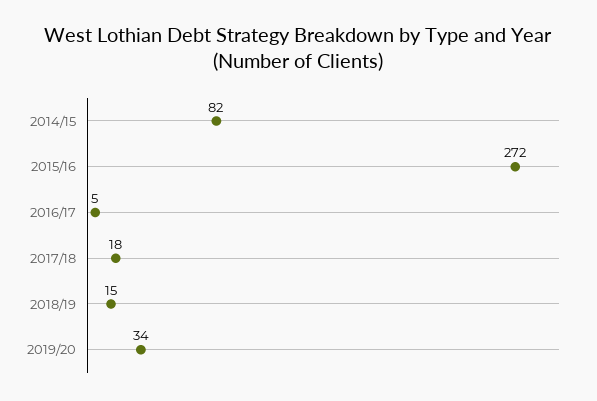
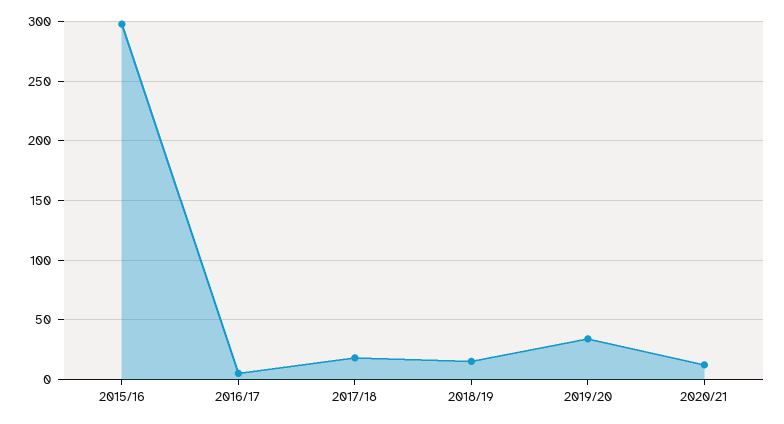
2014/15: 82 -> none
2015/16: 272 -> 300
2020/21: none -> 10

